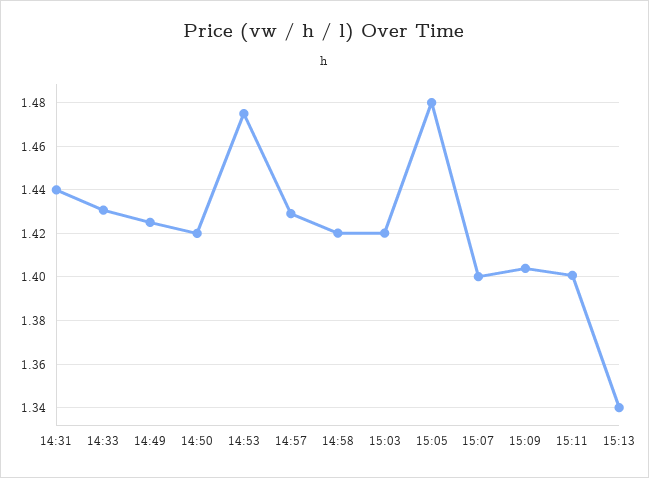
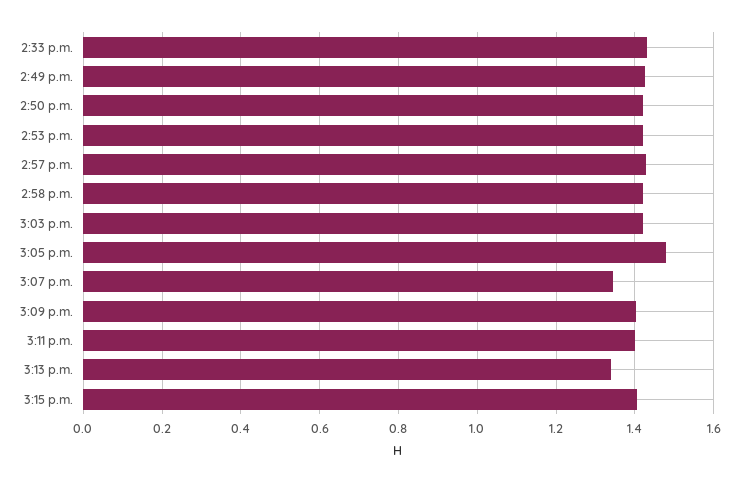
14:31: 1.44 -> none
14:53: 1.475 -> 1.42
15:07: 1.4 -> 1.34
3:15 p.m.: none -> 1.4

